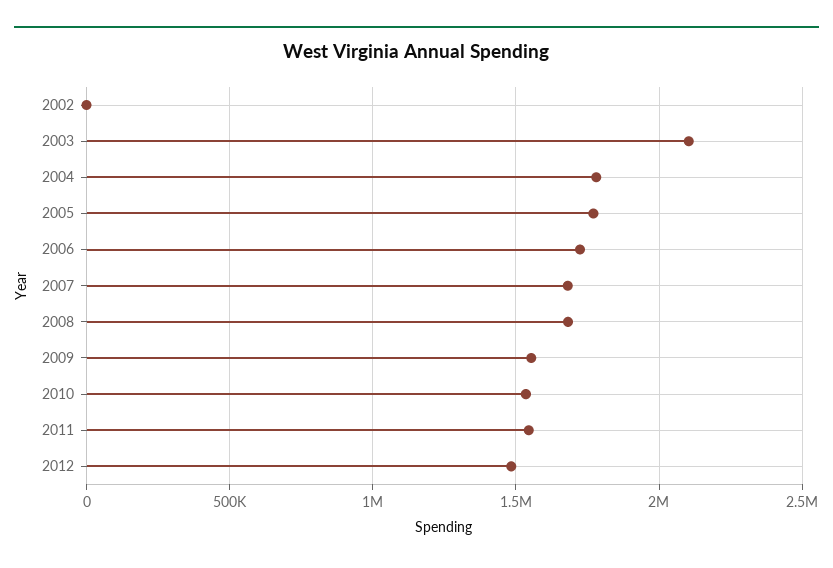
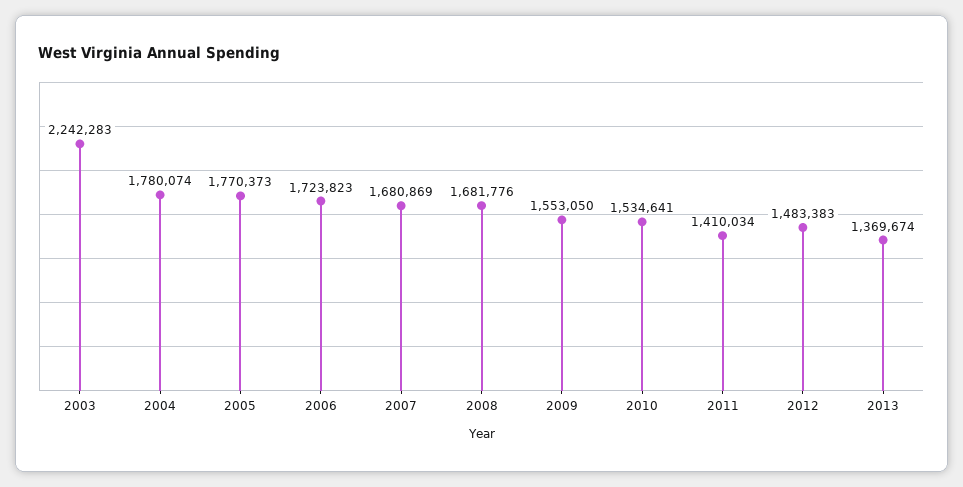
2002: 0 -> none
2003: 2100000 -> 2242283
2011: 1550000 -> 1410034
2013: none -> 1369674

